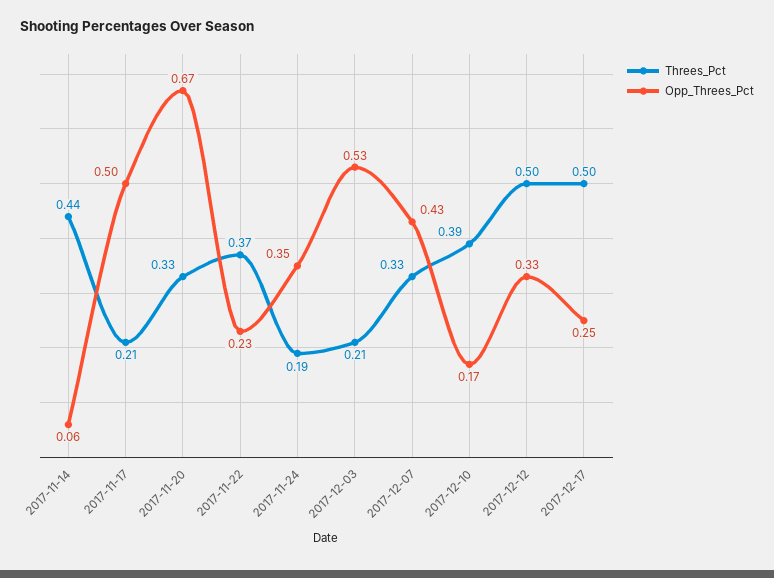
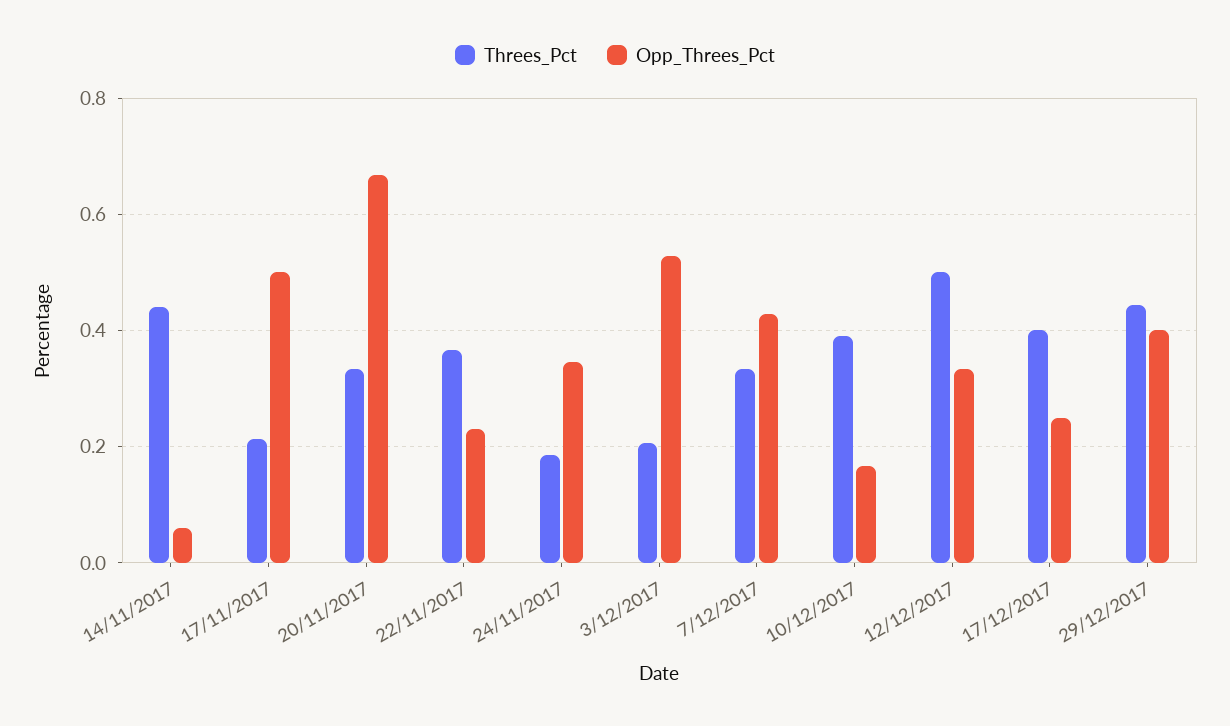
Threes_Pct, 2017-12-17: 0.5 -> 0.4
Threes_Pct, 29/12/2017: none -> 0.44
Opp_Threes_Pct, 29/12/2017: none -> 0.4

